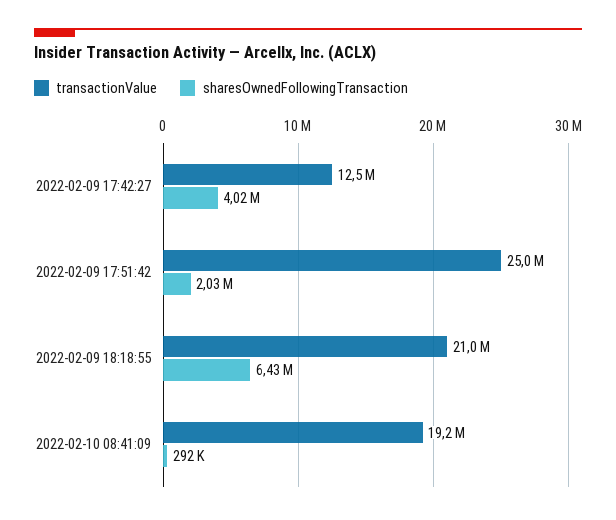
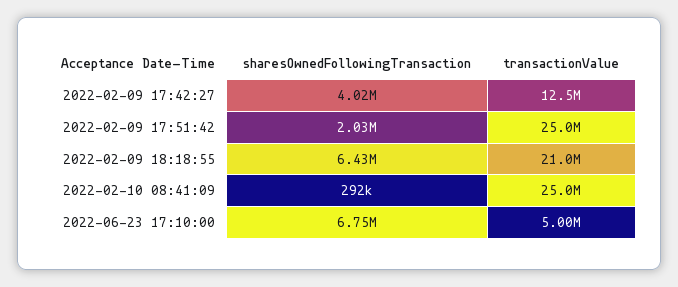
transactionValue, 2022-02-10 08:41:09: 19200000 -> 25000000
sharesOwnedFollowingTransaction, 2022-06-23 17:10:00: none -> 6750000
transactionValue, 2022-06-23 17:10:00: none -> 5000000

